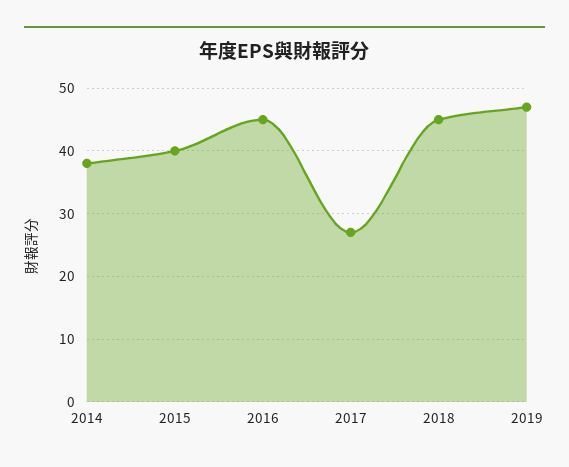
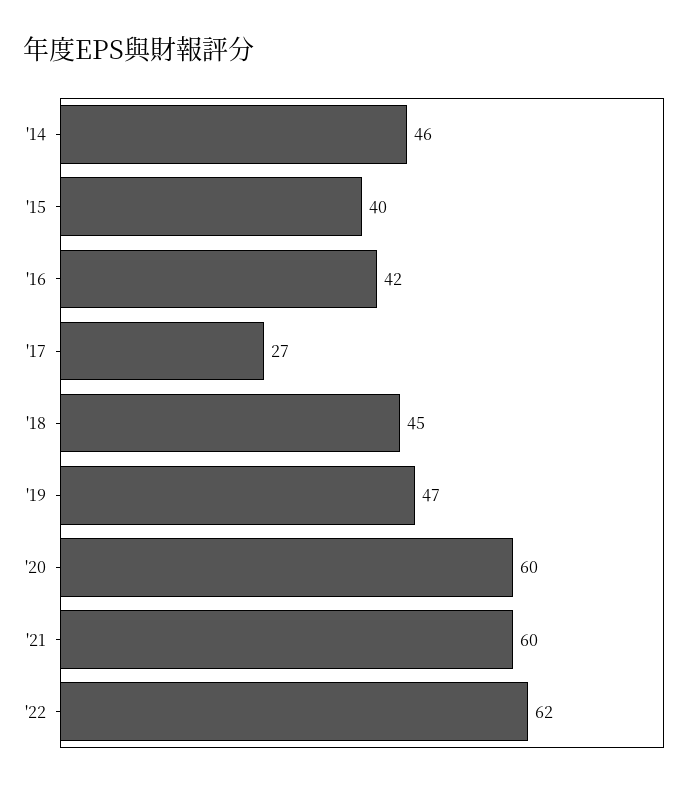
2014: 38 -> 46
2016: 45 -> 42
'20: none -> 60
'21: none -> 60
'22: none -> 62

